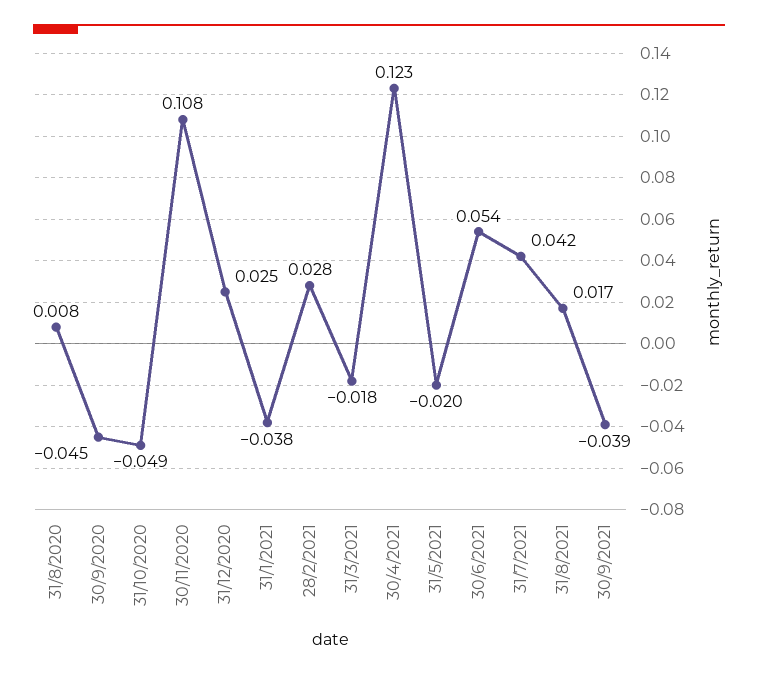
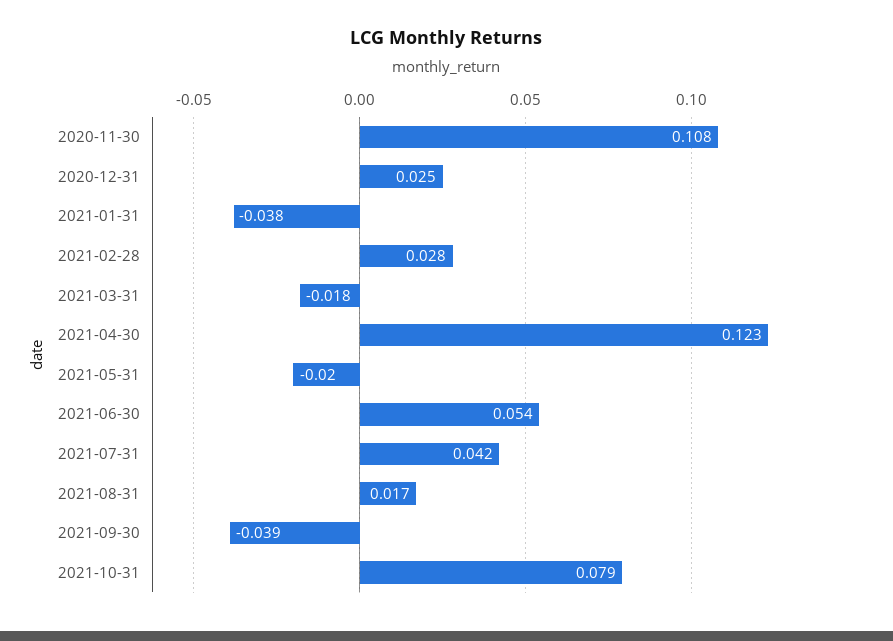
31/8/2020: 0.008 -> none
30/9/2020: -0.045 -> none
31/10/2020: -0.049 -> none
2021-10-31: none -> 0.079

